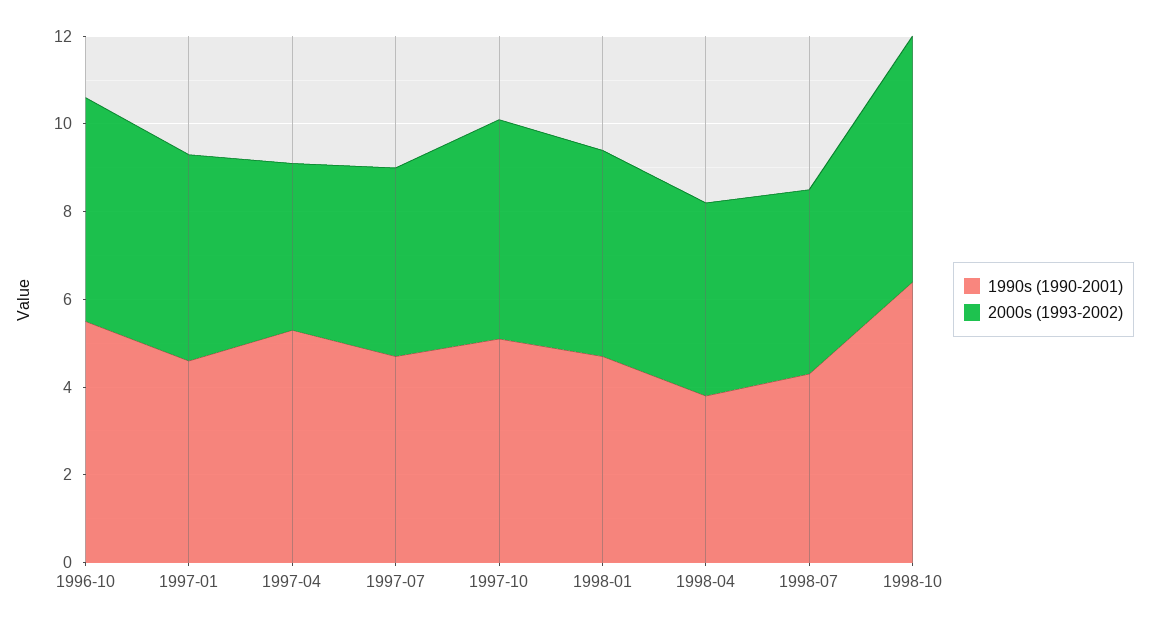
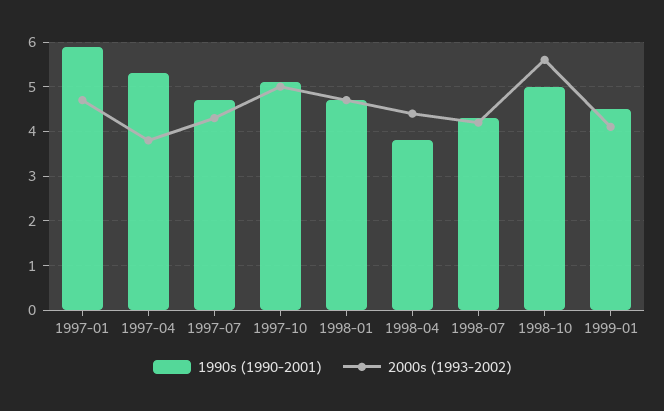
1990s (1990-2001), 1996-10: 5.5 -> none
2000s (1993-2002), 1996-10: 5 -> none
1990s (1990-2001), 1997-01: 4.5 -> 6
1990s (1990-2001), 1998-10: 6.5 -> 5
1990s (1990-2001), 1999-01: none -> 4.5
2000s (1993-2002), 1999-01: none -> 4

